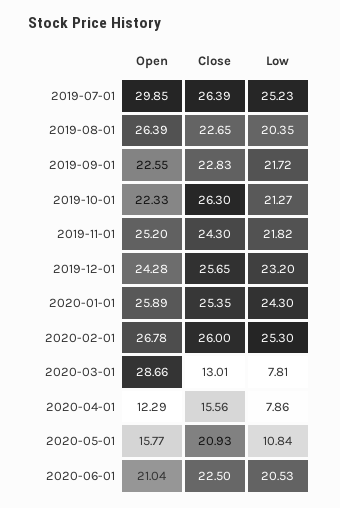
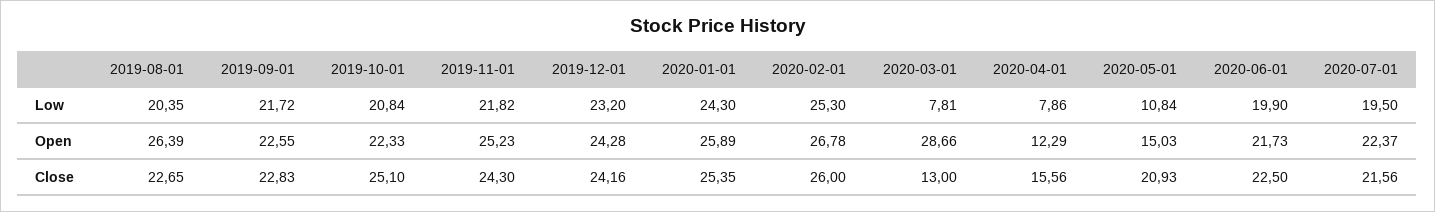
Open, 2019-07-01: 29.85 -> none
Close, 2019-07-01: 26.39 -> none
Low, 2019-07-01: 25.23 -> none
Close, 2019-10-01: 26.3 -> 25.1
Low, 2019-10-01: 21.27 -> 20.84
Open, 2019-11-01: 25.2 -> 25.23
Close, 2019-12-01: 25.65 -> 24.16
Close, 2020-03-01: 13.01 -> 13
Open, 2020-05-01: 15.77 -> 15.03
Open, 2020-06-01: 21.04 -> 21.73
Low, 2020-06-01: 20.53 -> 19.9
Low, 2020-07-01: none -> 19.5
Open, 2020-07-01: none -> 22.37
Close, 2020-07-01: none -> 21.56

